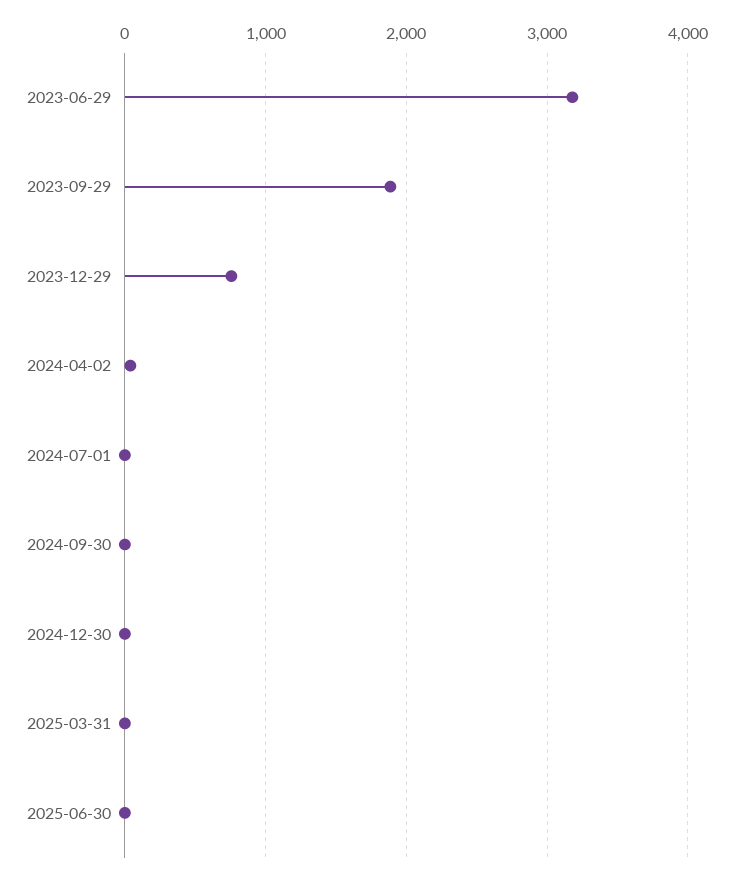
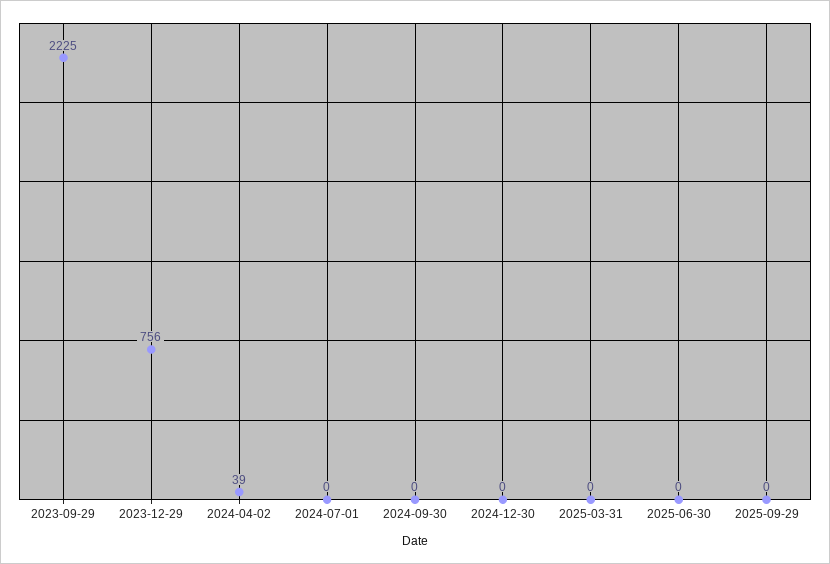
2023-06-29: 3200 -> none
2023-09-29: 1900 -> 2225
2025-09-29: none -> 0

